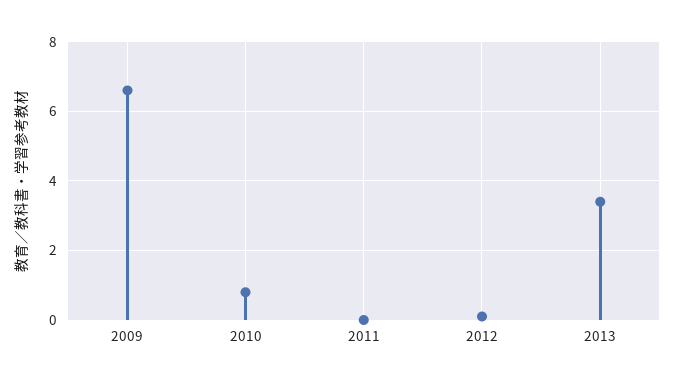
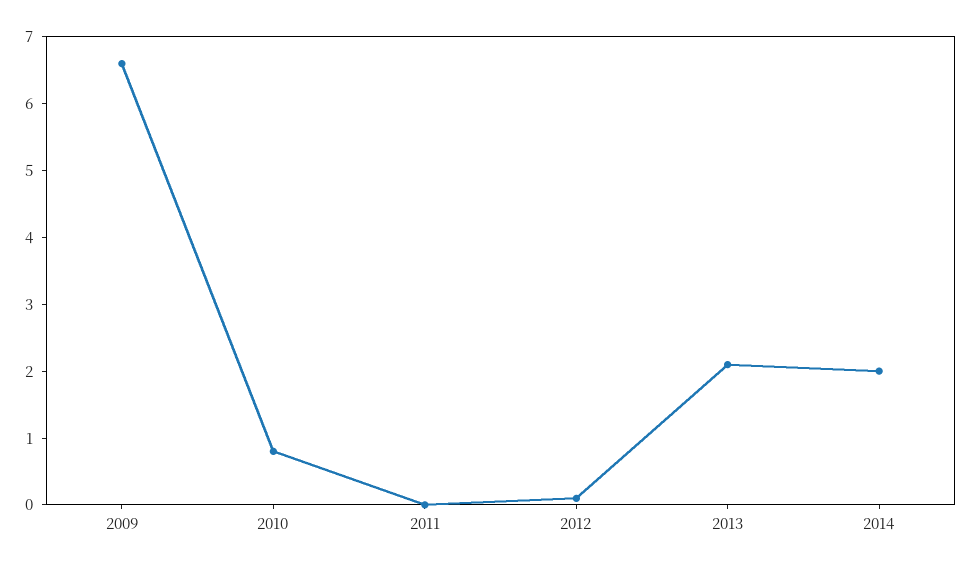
2013: 3.5 -> 2
2014: none -> 2

